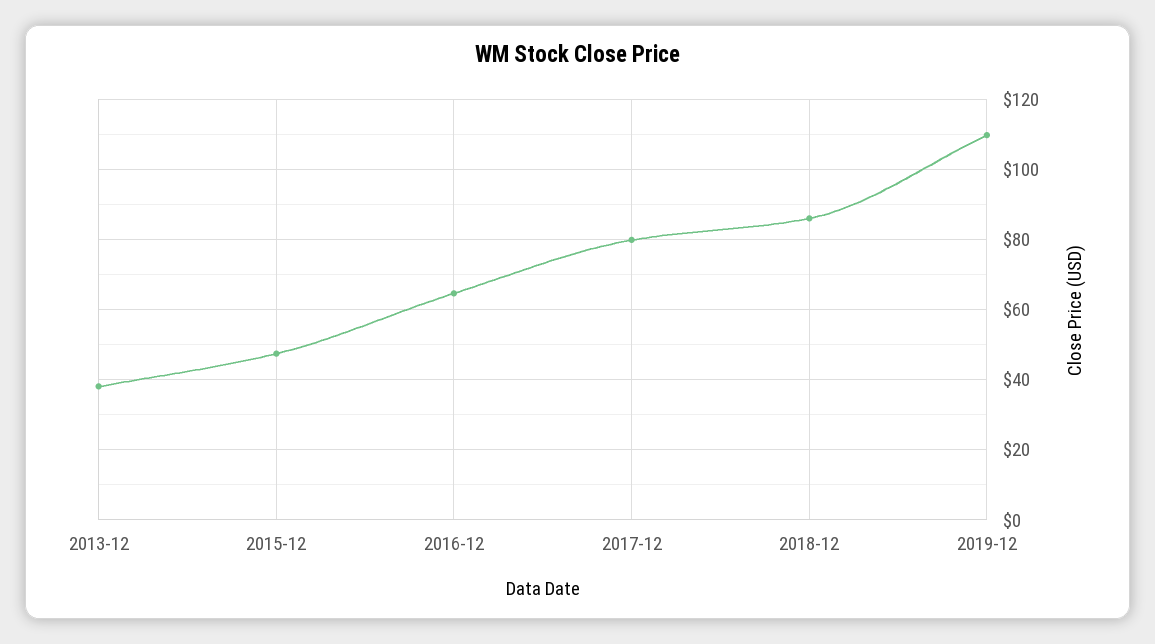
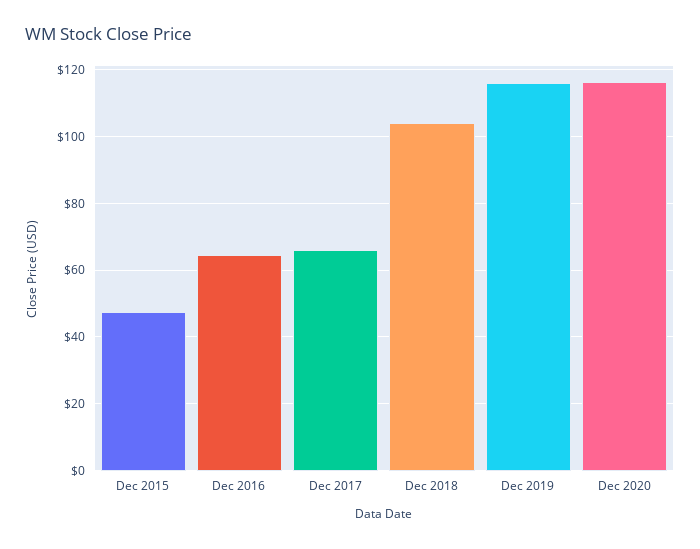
2013-12: 38 -> none
2017-12: 80 -> 66
2018-12: 86 -> 104
2019-12: 110 -> 116
Dec 2020: none -> 116

